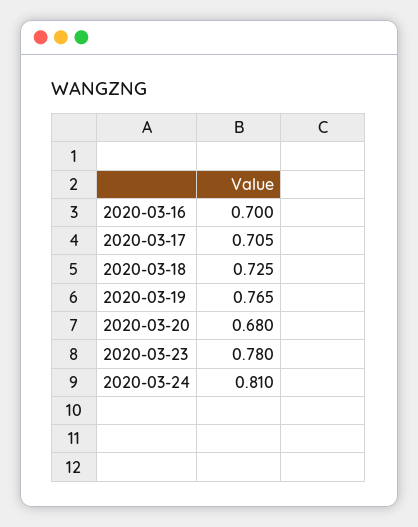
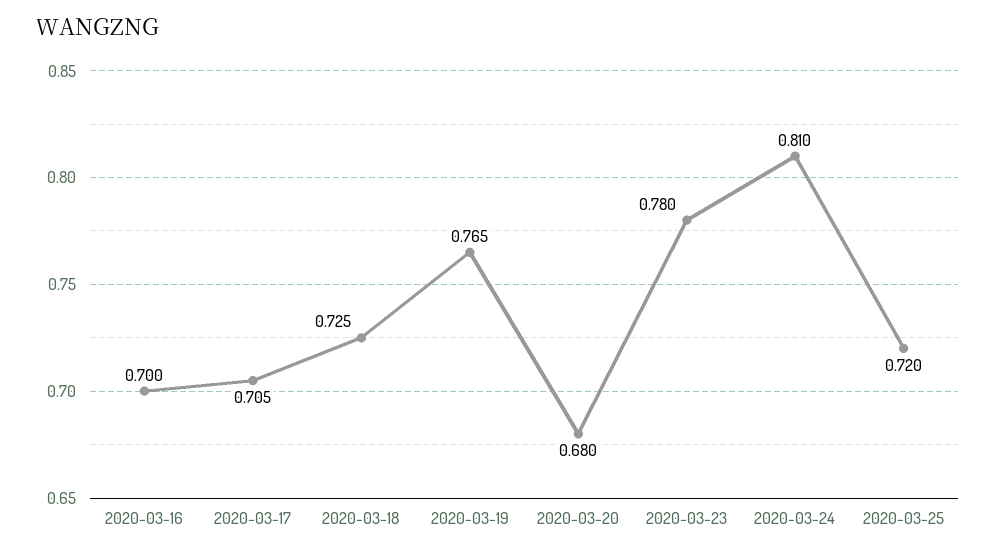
2020-03-25: none -> 0.72

